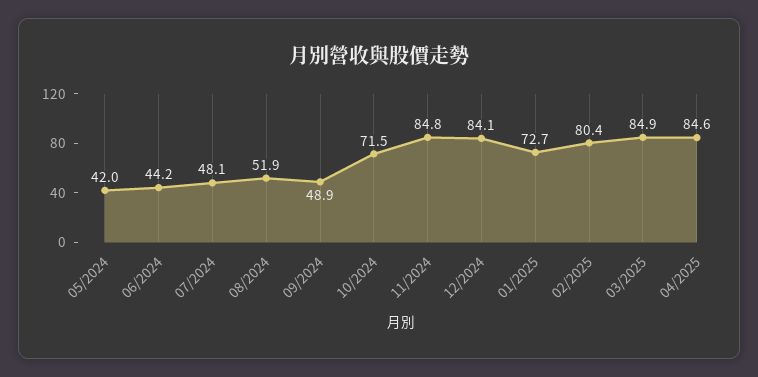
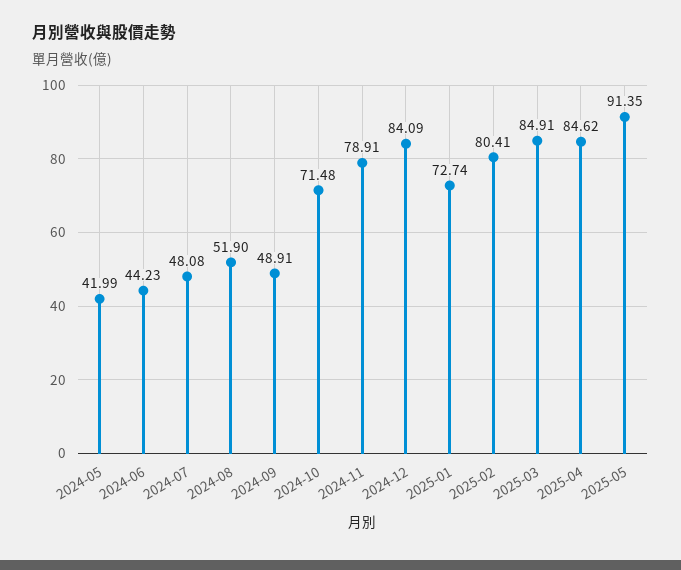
11/2024: 84.8 -> 78.91
2025-05: none -> 91.35

